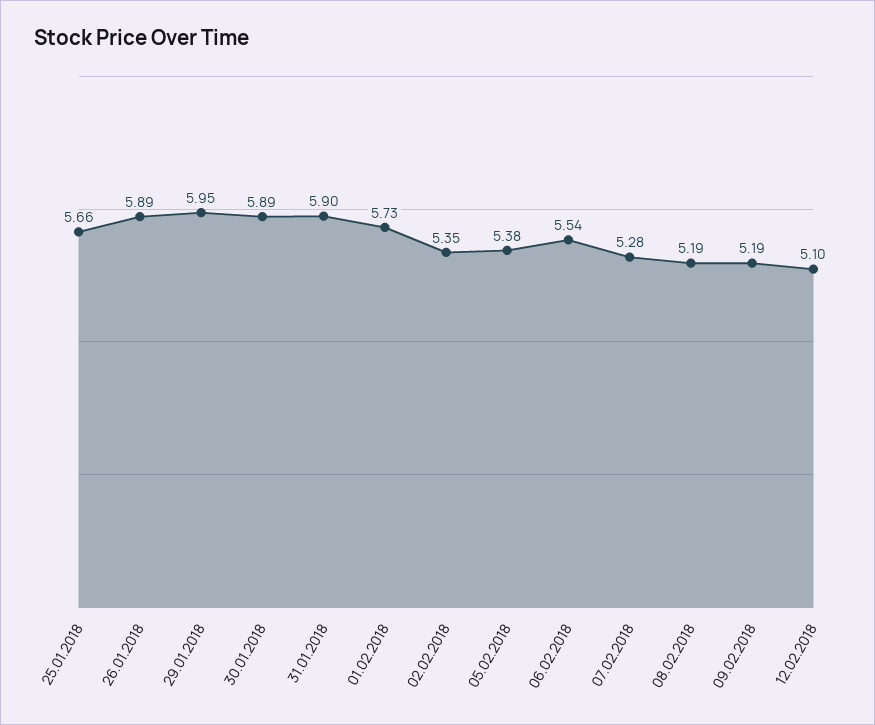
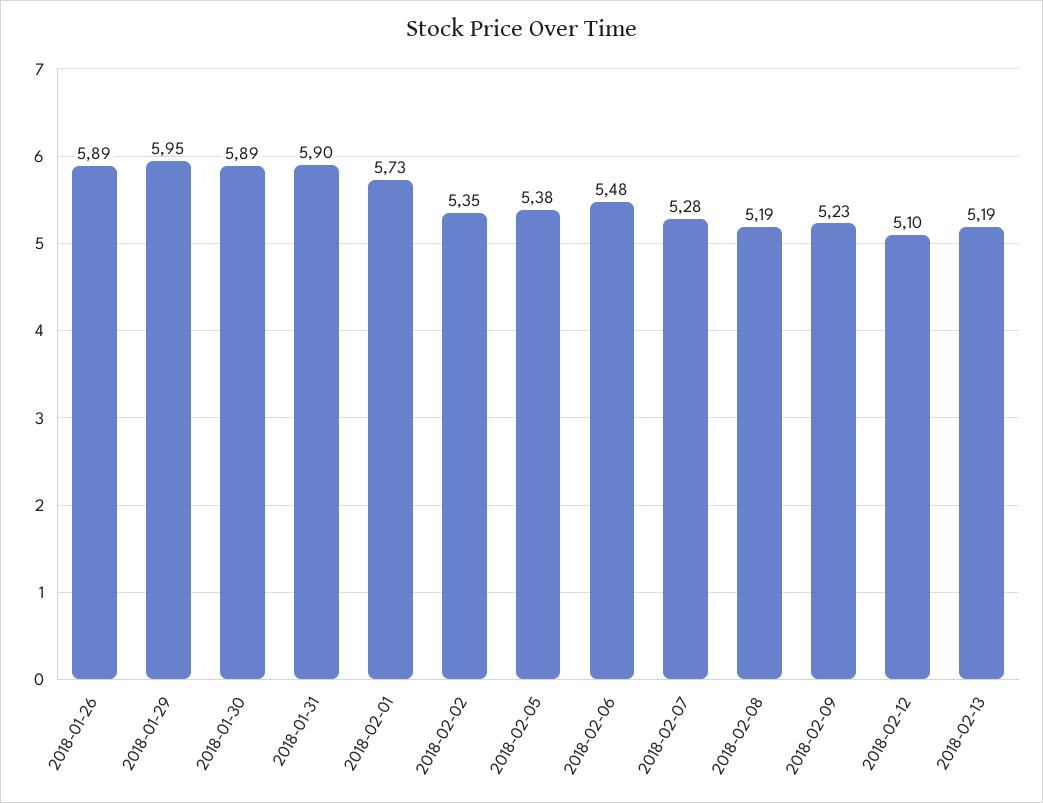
25.01.2018: 5.66 -> none
06.02.2018: 5.54 -> 5.48
09.02.2018: 5.19 -> 5.23
2018-02-13: none -> 5.19

